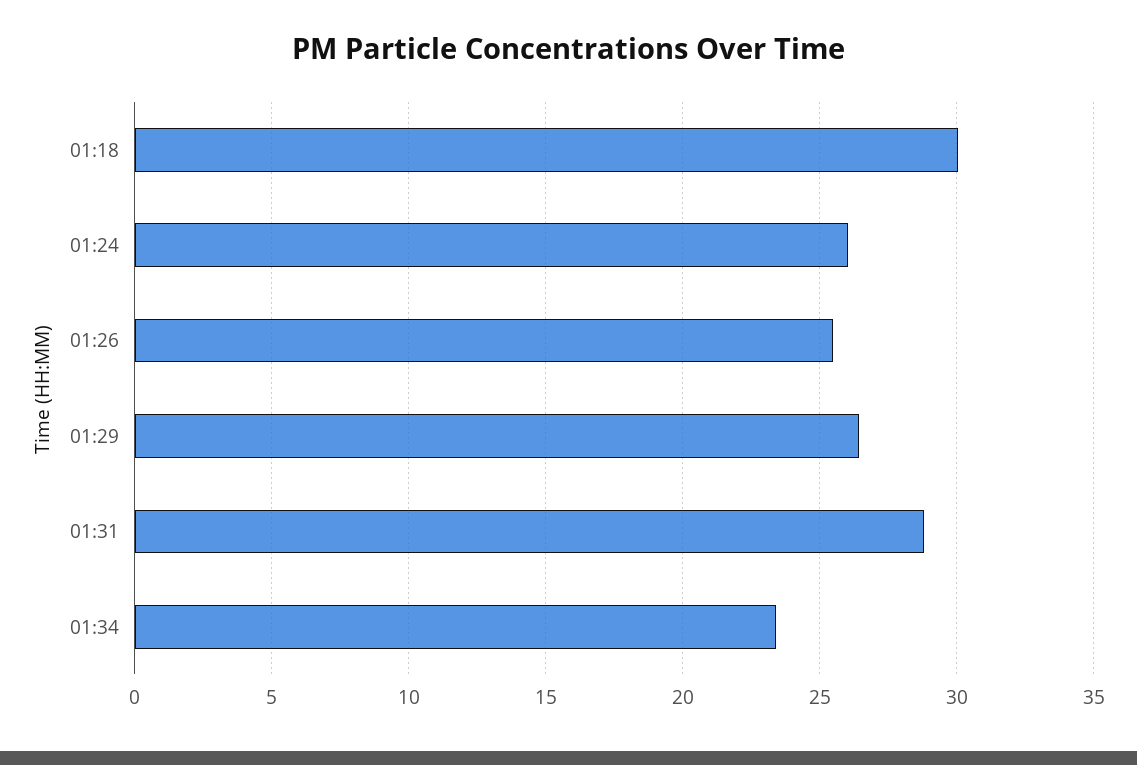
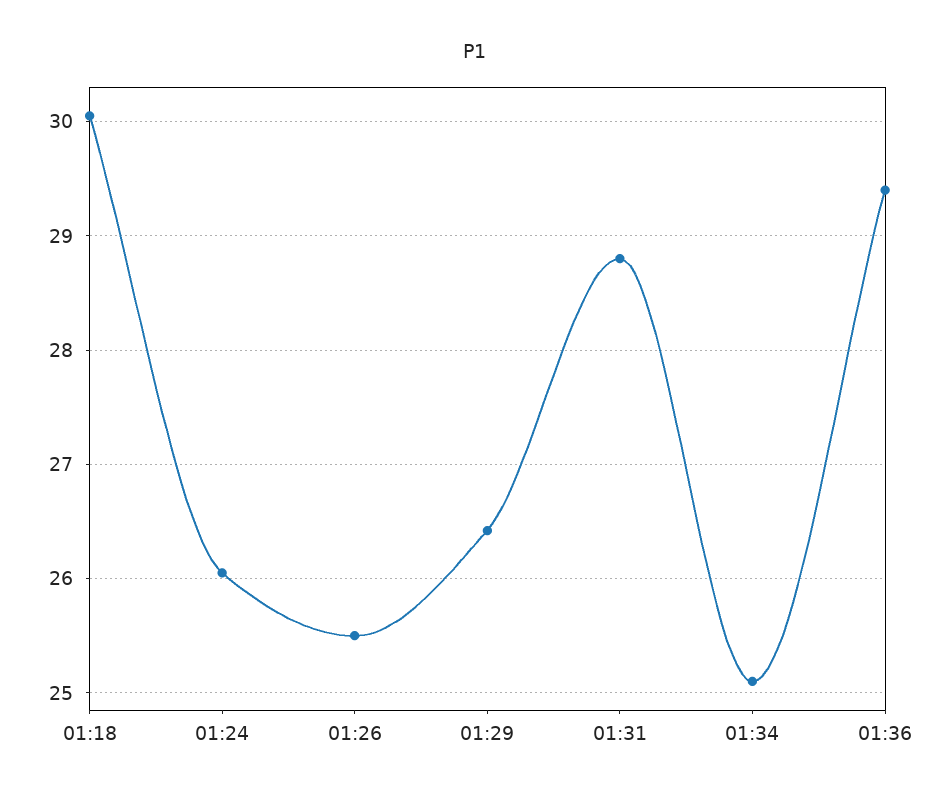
01:34: 23.5 -> 25.1
01:36: none -> 29.4

